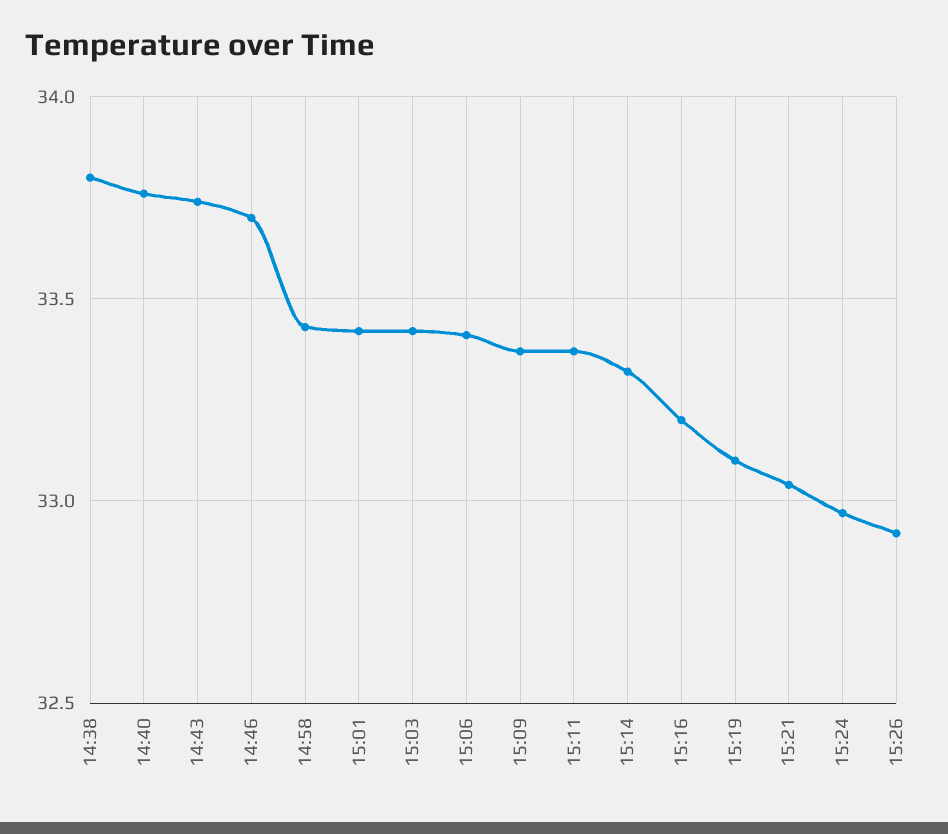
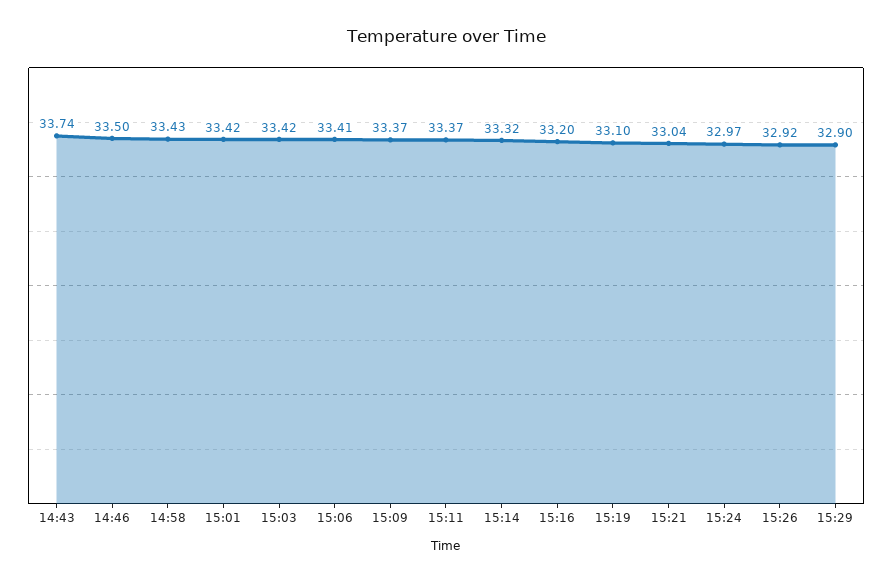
14:38: 33.8 -> none
14:40: 33.75 -> none
14:46: 33.7 -> 33.5
15:29: none -> 32.9

